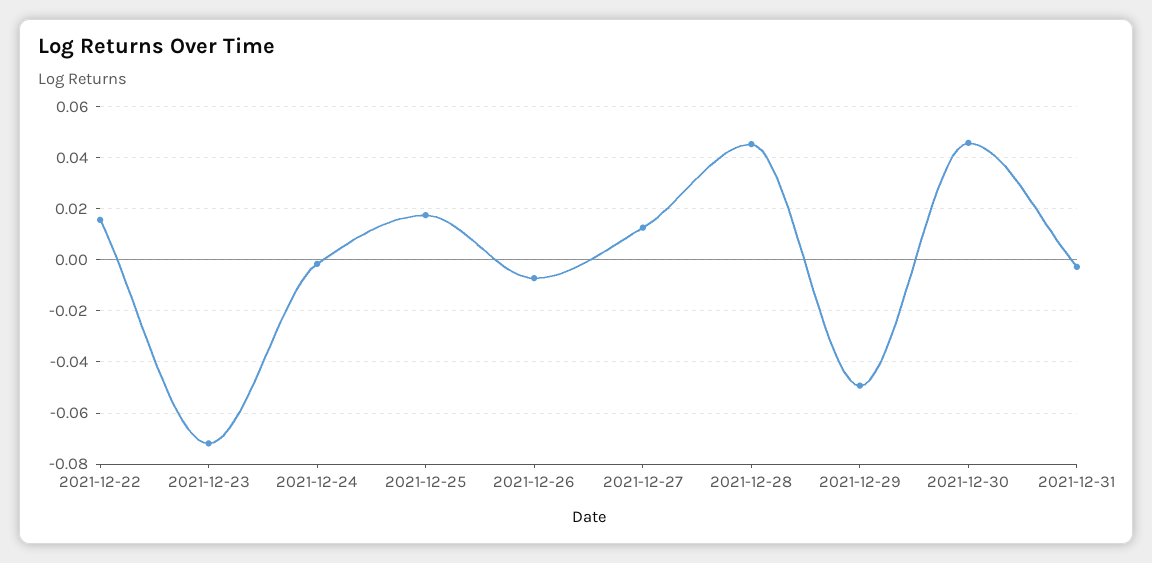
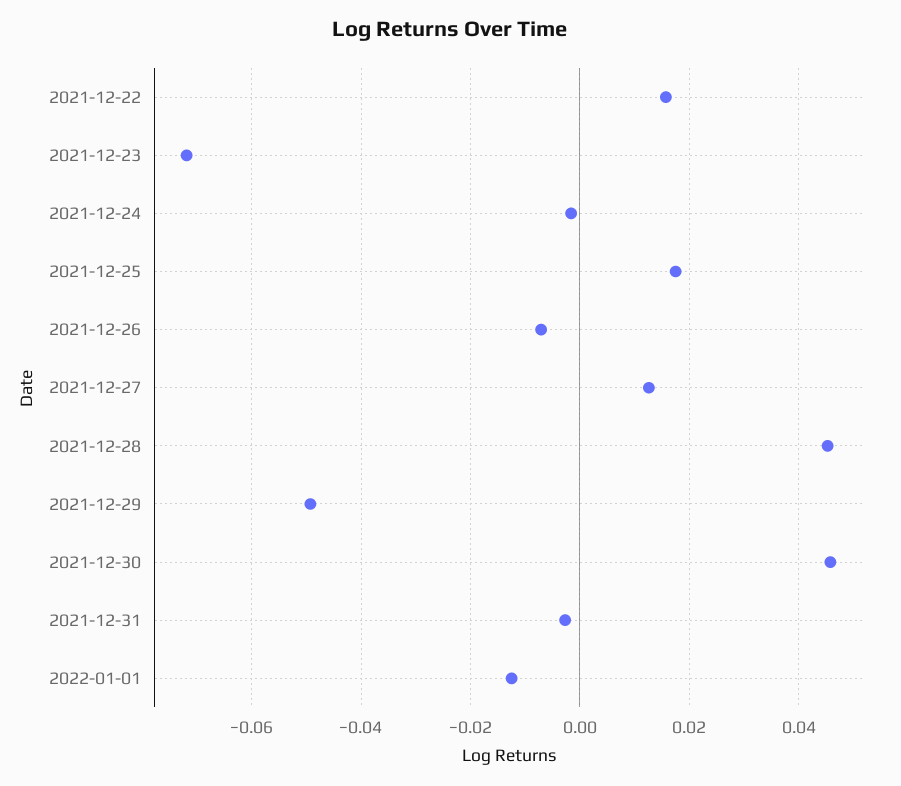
2022-01-01: none -> -0.012

